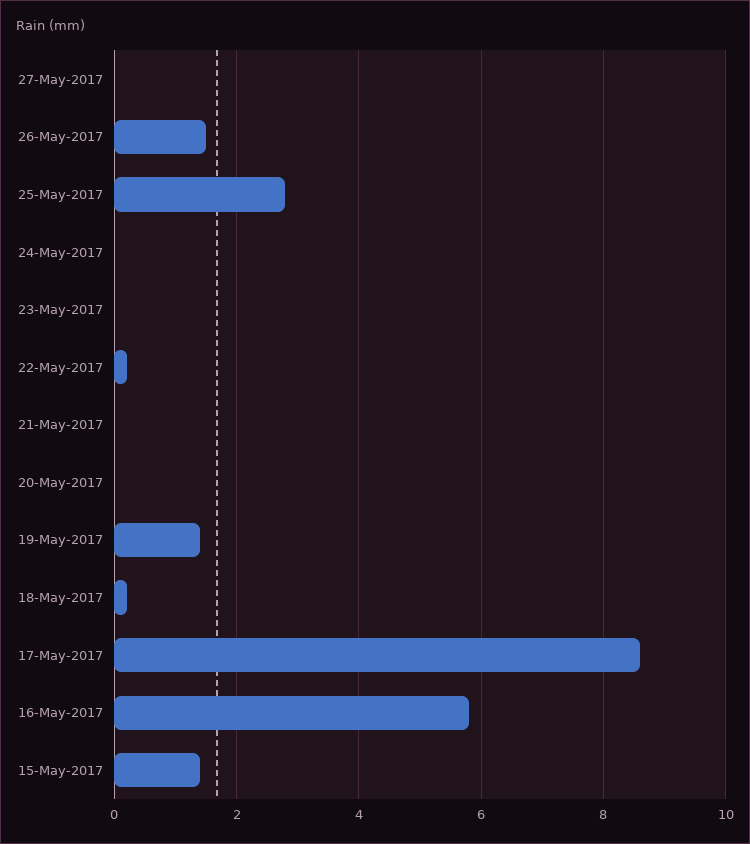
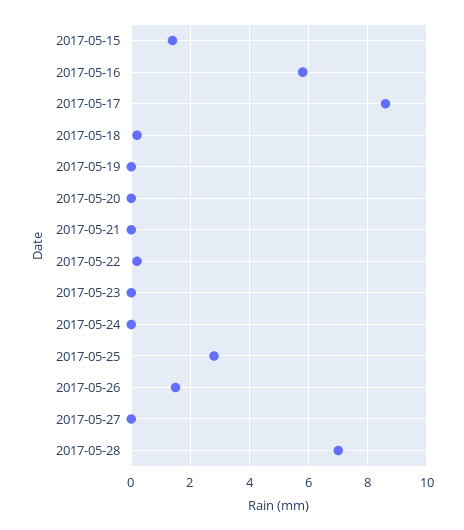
19-May-2017: 1.5 -> 0
2017-05-28: none -> 7

